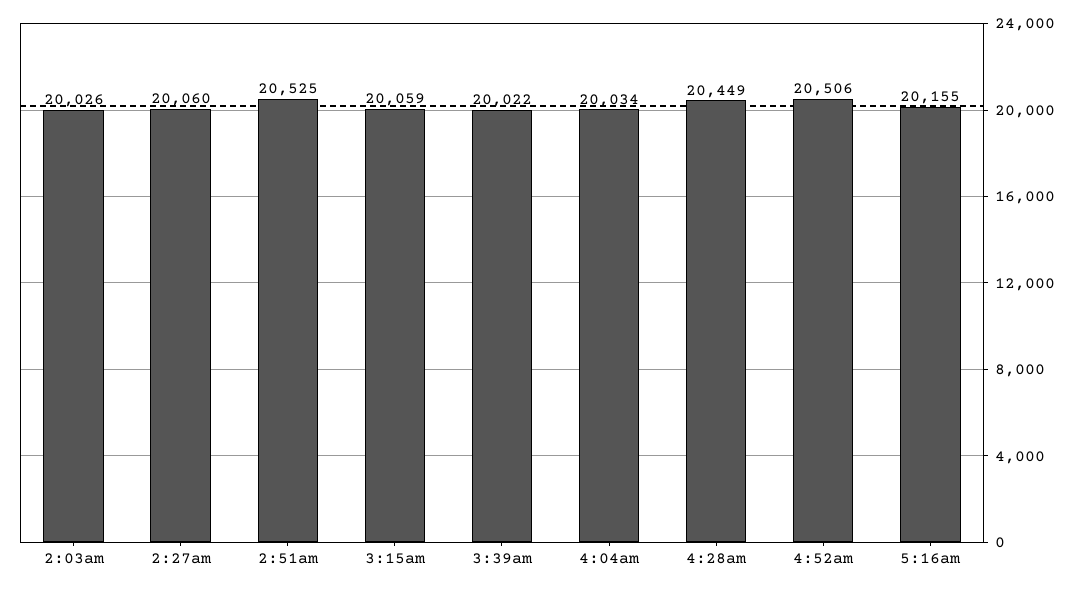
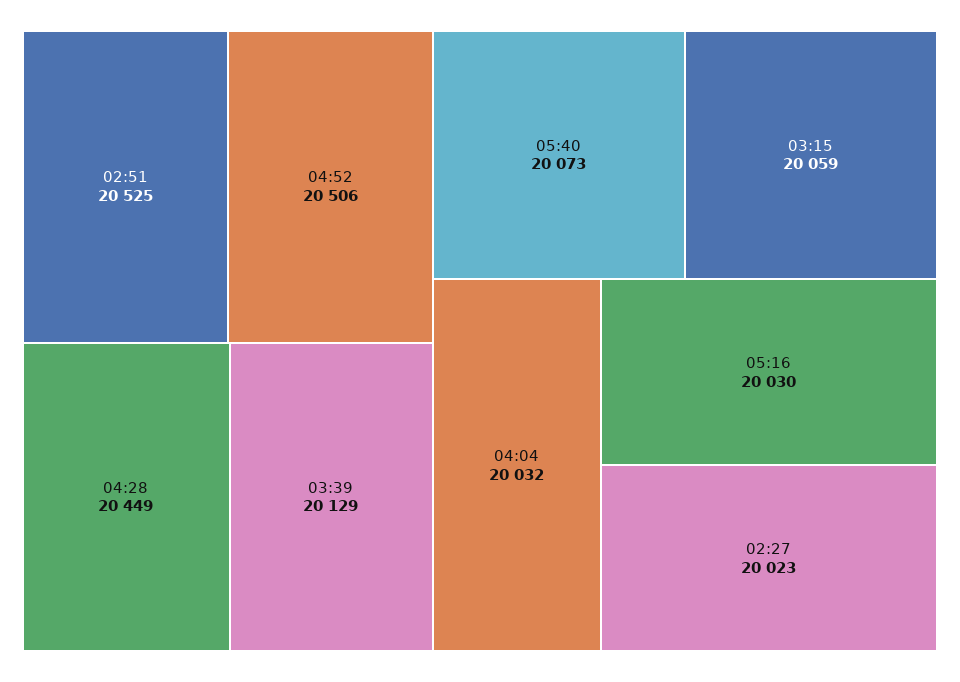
2:03am: 20026 -> none
2:27am: 20060 -> 20023
3:39am: 20022 -> 20129
4:04am: 20034 -> 20032
5:16am: 20155 -> 20030
05:40: none -> 20073

